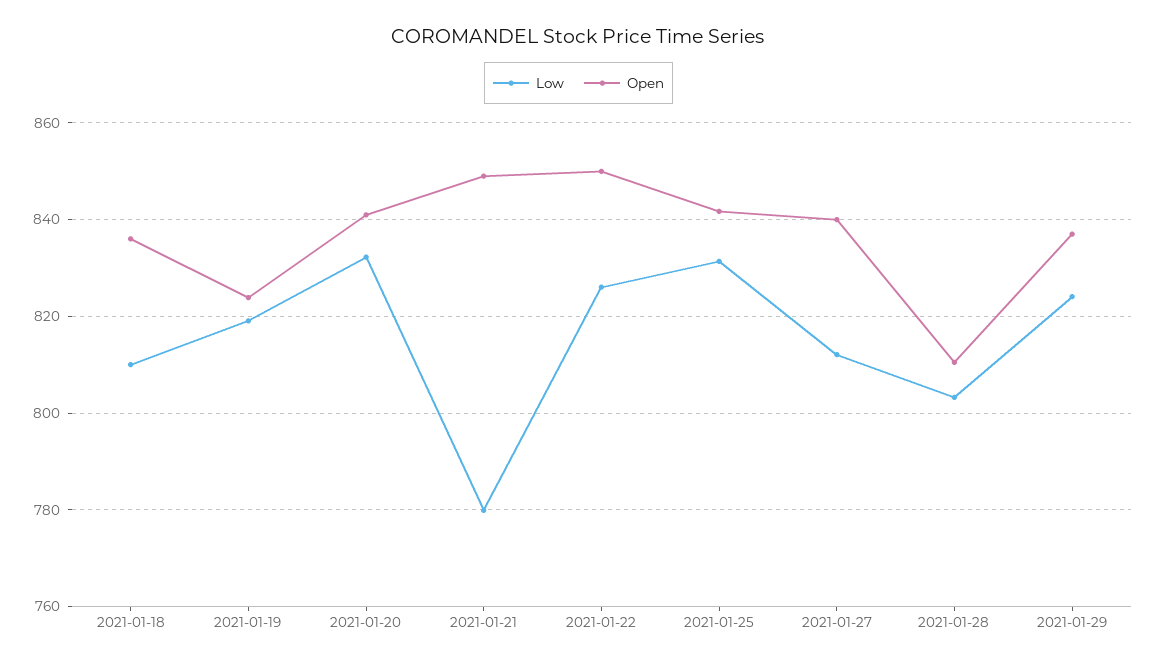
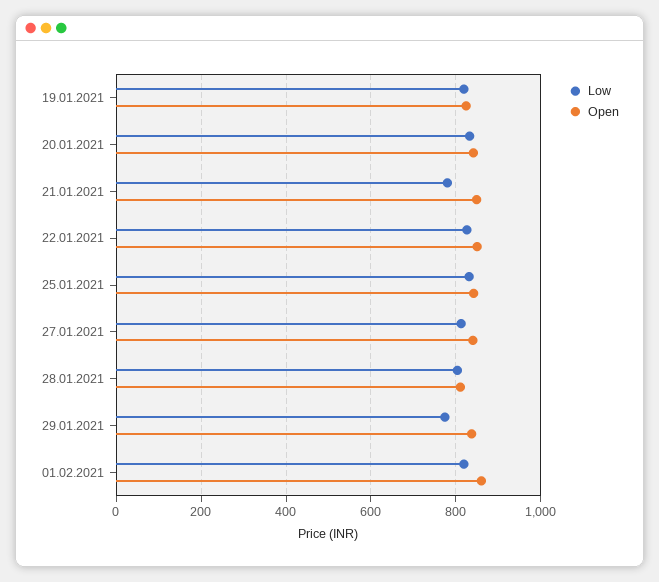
Low, 2021-01-18: 810 -> none
Open, 2021-01-18: 836 -> none
Low, 2021-01-29: 824 -> 780
Low, 01.02.2021: none -> 820
Open, 01.02.2021: none -> 860

